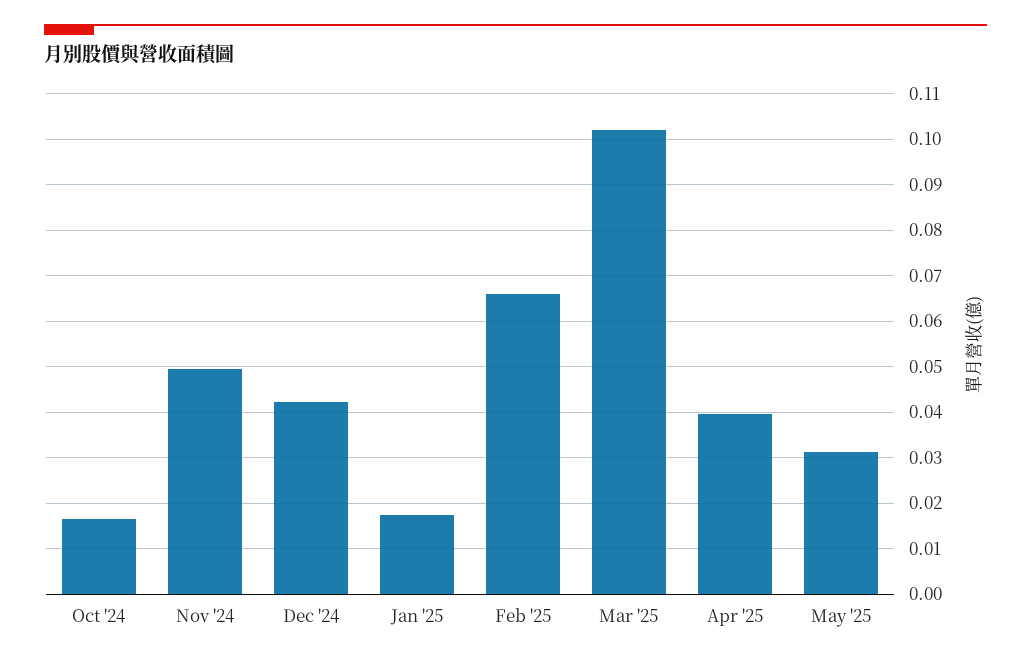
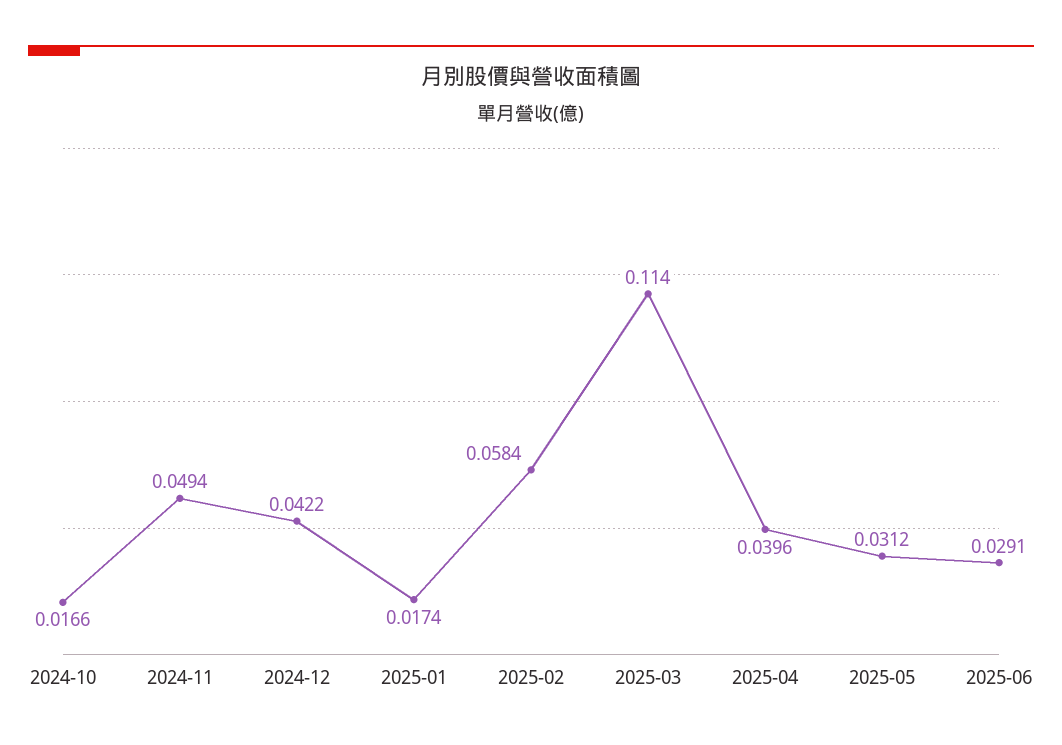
Feb '25: 0.066 -> 0.0584
Mar '25: 0.102 -> 0.114
2025-06: none -> 0.0291

